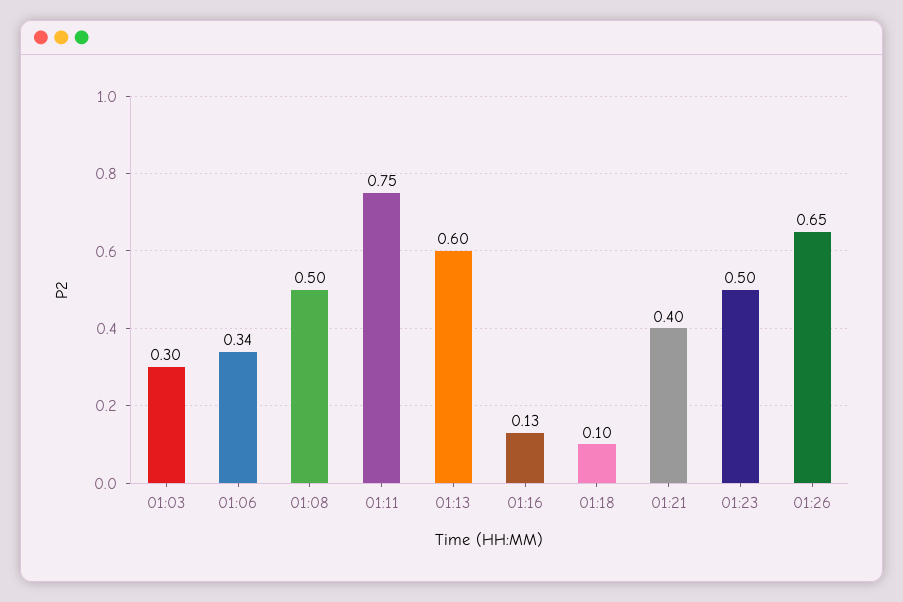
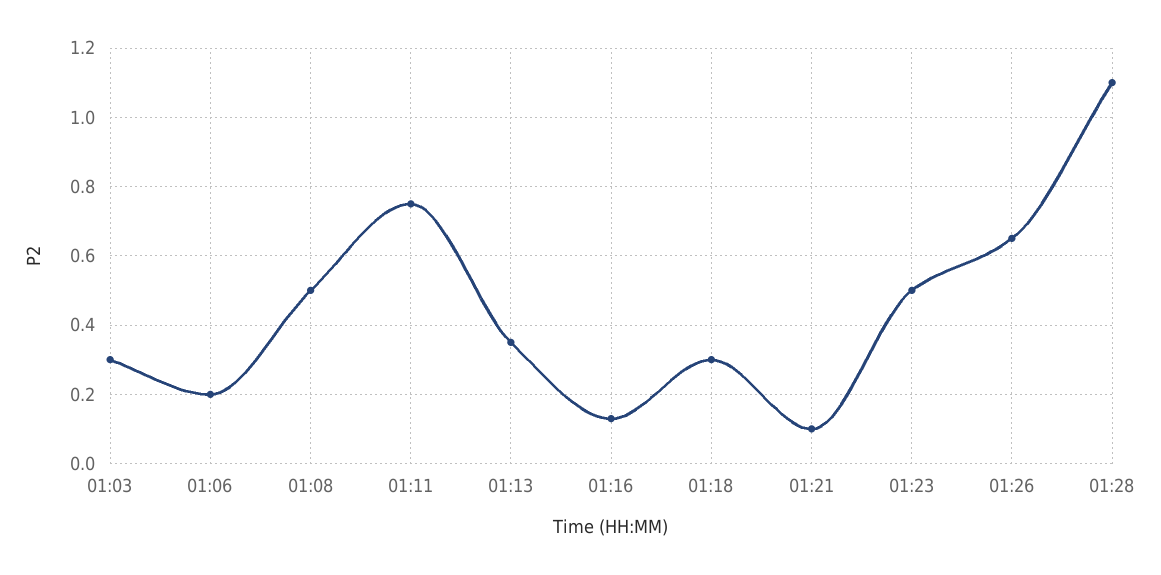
01:06: 0.34 -> 0.2
01:13: 0.6 -> 0.35
01:18: 0.1 -> 0.3
01:21: 0.4 -> 0.1
01:28: none -> 1.1

